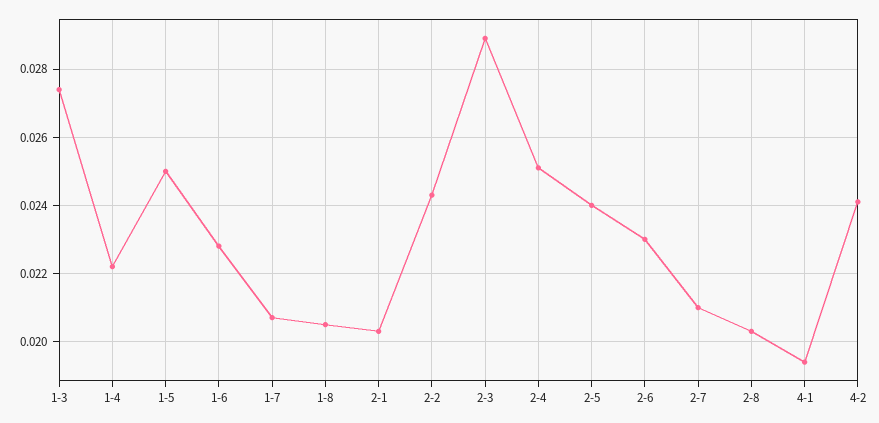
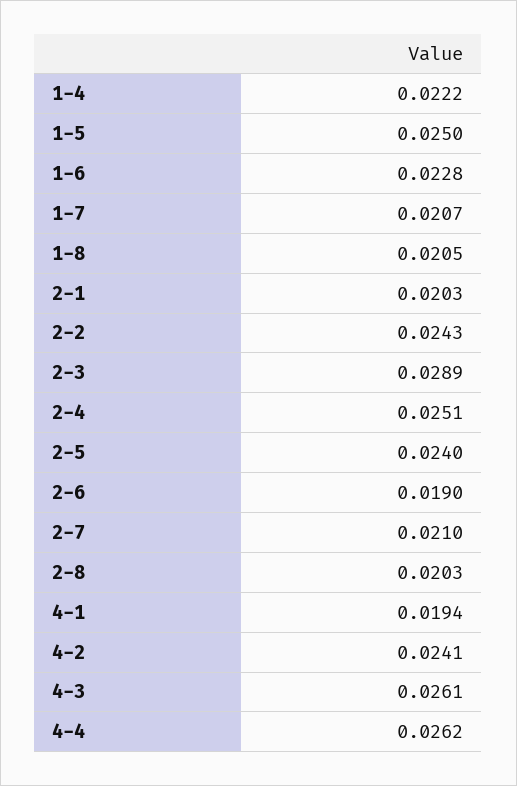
1-3: 0.0275 -> none
2-6: 0.023 -> 0.019
4-3: none -> 0.0261
4-4: none -> 0.0262

